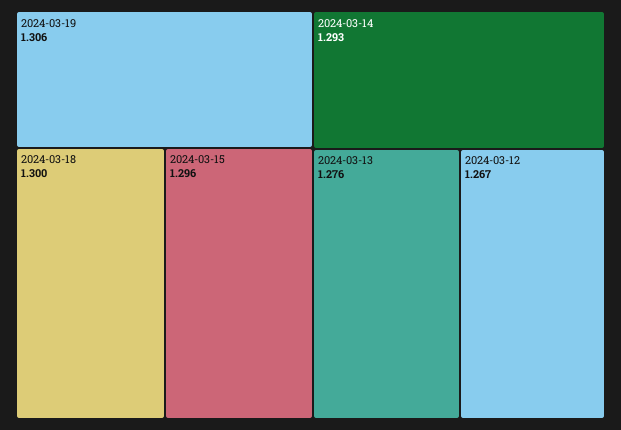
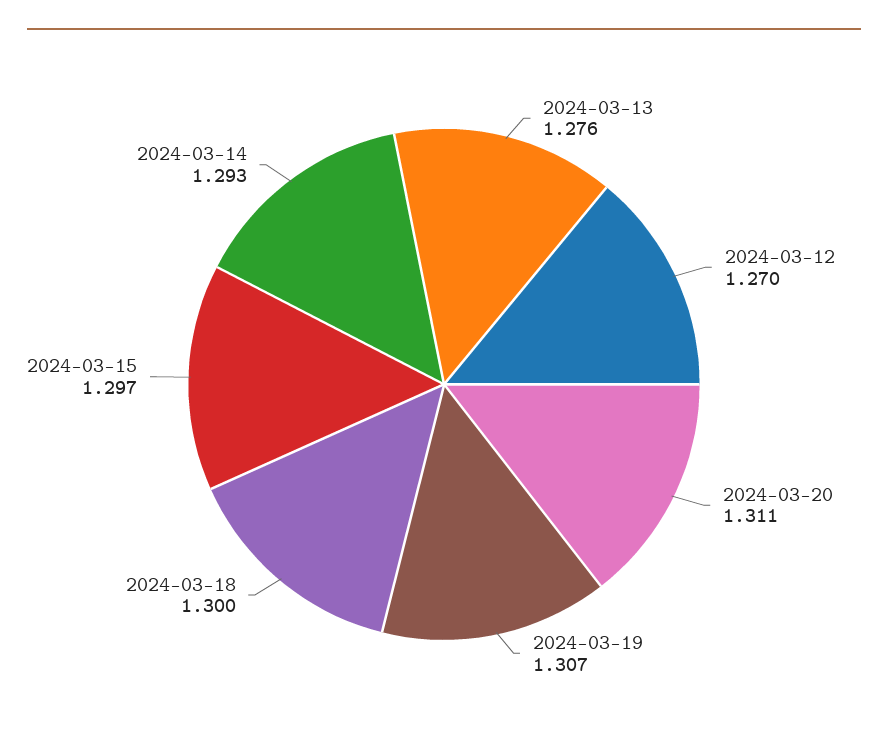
2024-03-19: 1.306 -> 1.307
2024-03-15: 1.296 -> 1.297
2024-03-12: 1.267 -> 1.27
2024-03-20: none -> 1.311

